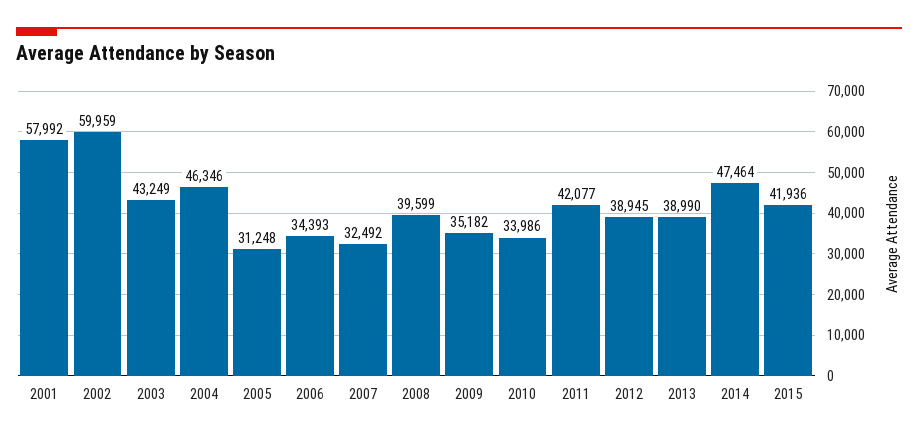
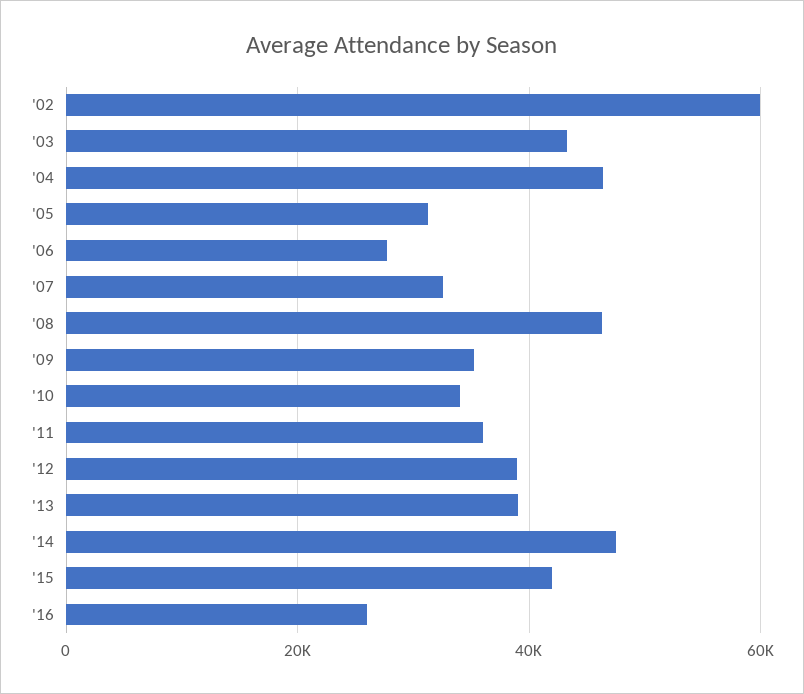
2001: 57992 -> none
2006: 34393 -> 28000
2008: 39599 -> 46000
2011: 42077 -> 36000
'16: none -> 26000

